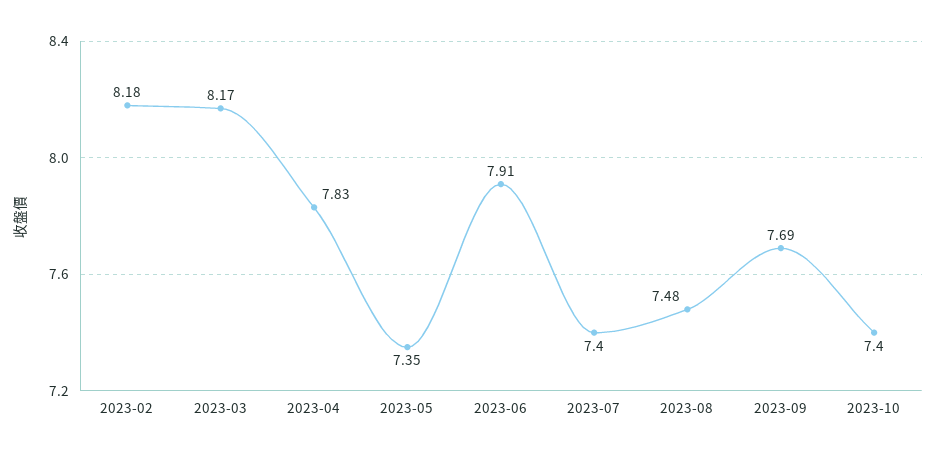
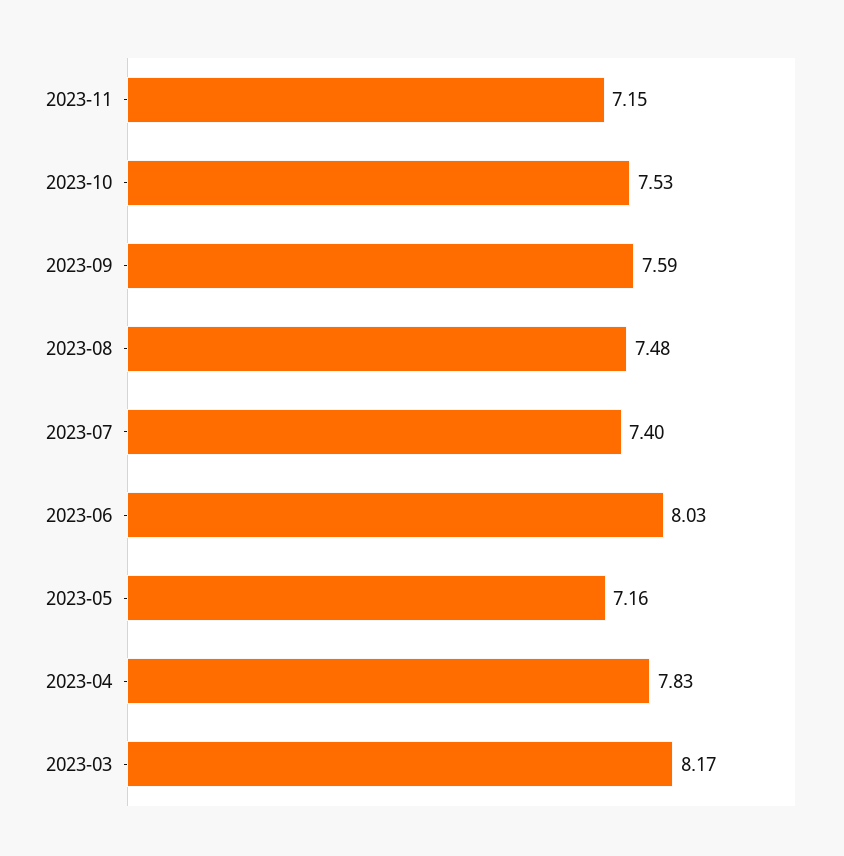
2023-02: 8.18 -> none
2023-05: 7.35 -> 7.16
2023-06: 7.91 -> 8.03
2023-09: 7.69 -> 7.59
2023-10: 7.4 -> 7.53
2023-11: none -> 7.15

